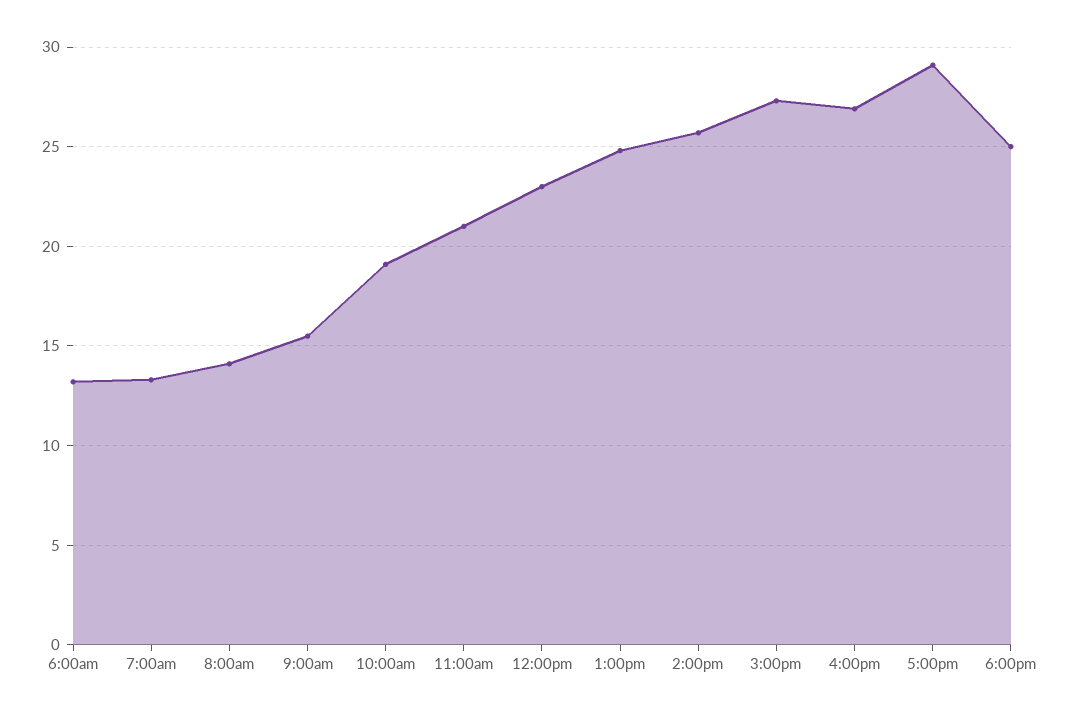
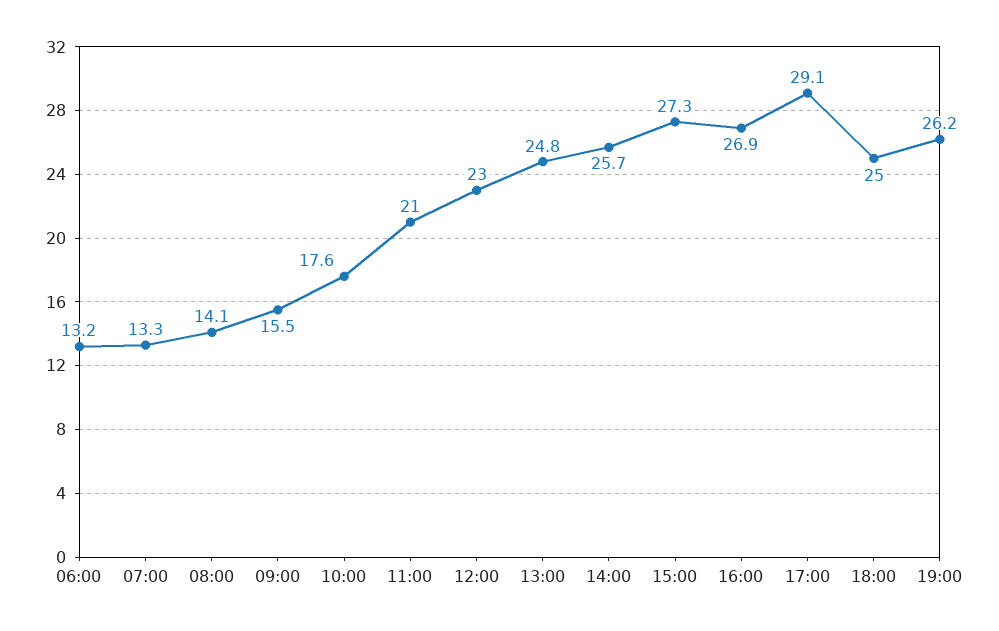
10:00am: 19 -> 17.6
19:00: none -> 26.2

